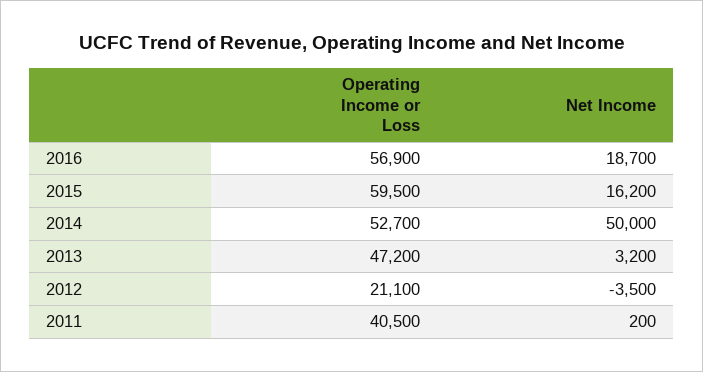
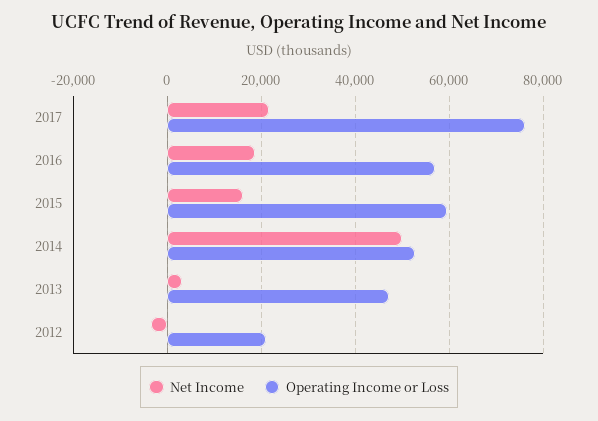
Operating Income or Loss, 2011: 40500 -> none
Net Income, 2011: 200 -> none
Net Income, 2017: none -> 22000
Operating Income or Loss, 2017: none -> 76000

